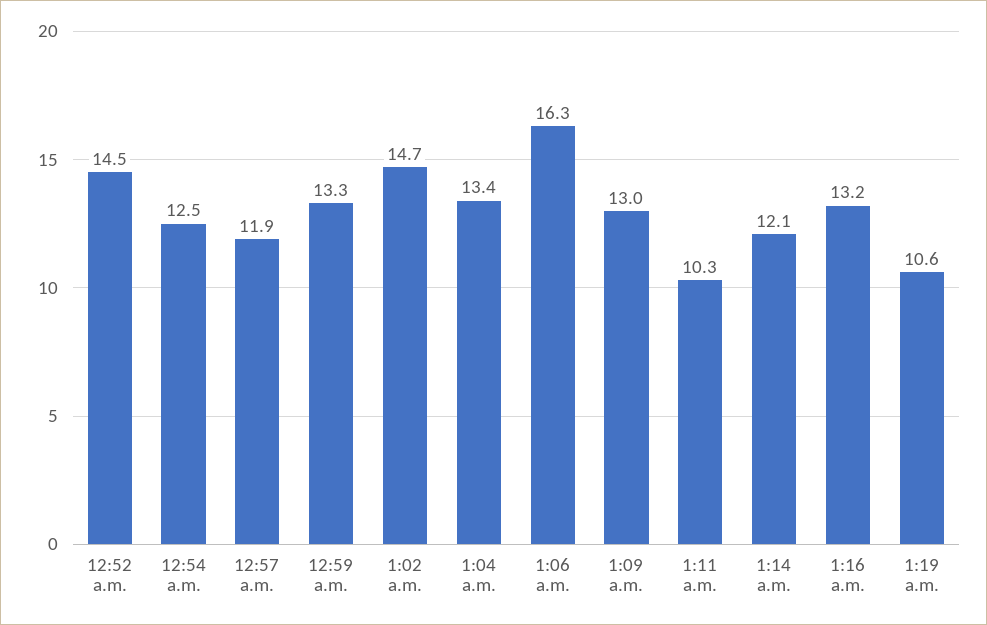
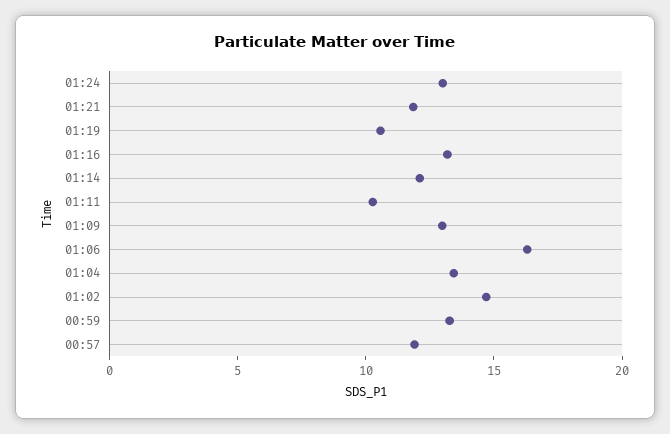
12:52 a.m.: 14.5 -> none
12:54 a.m.: 12.5 -> none
01:24: none -> 13
01:21: none -> 12

